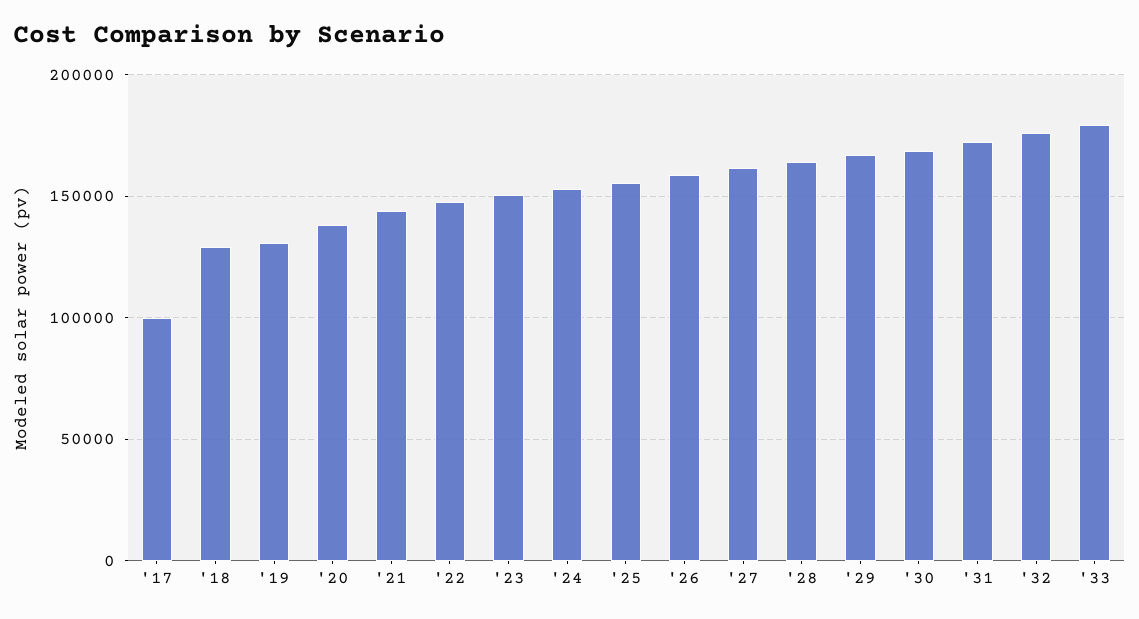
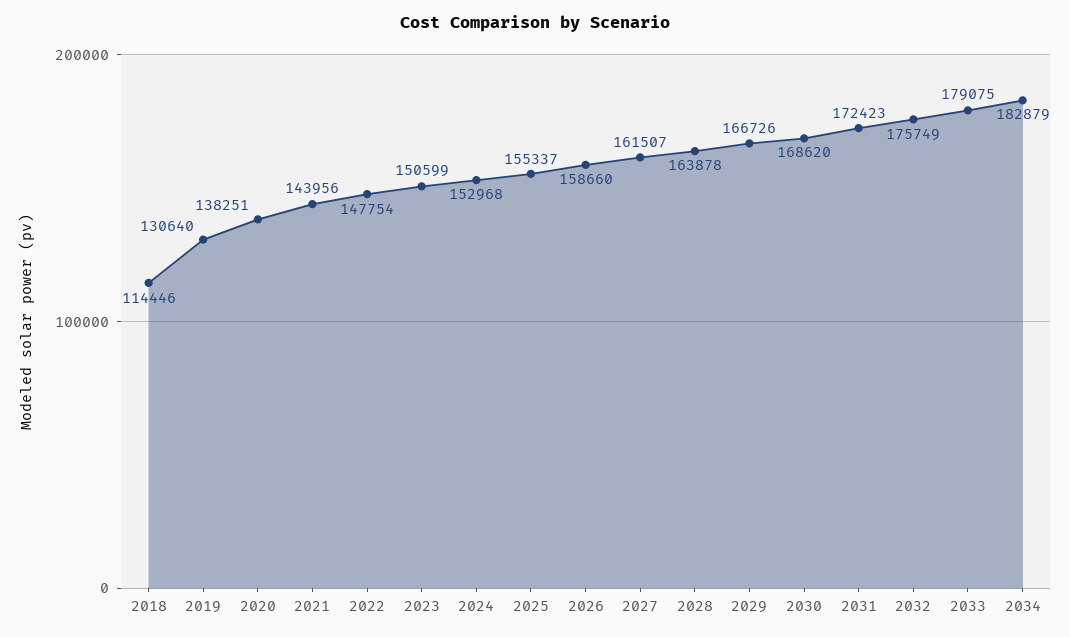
'17: 100000 -> none
'18: 130000 -> 114446
2034: none -> 182879

